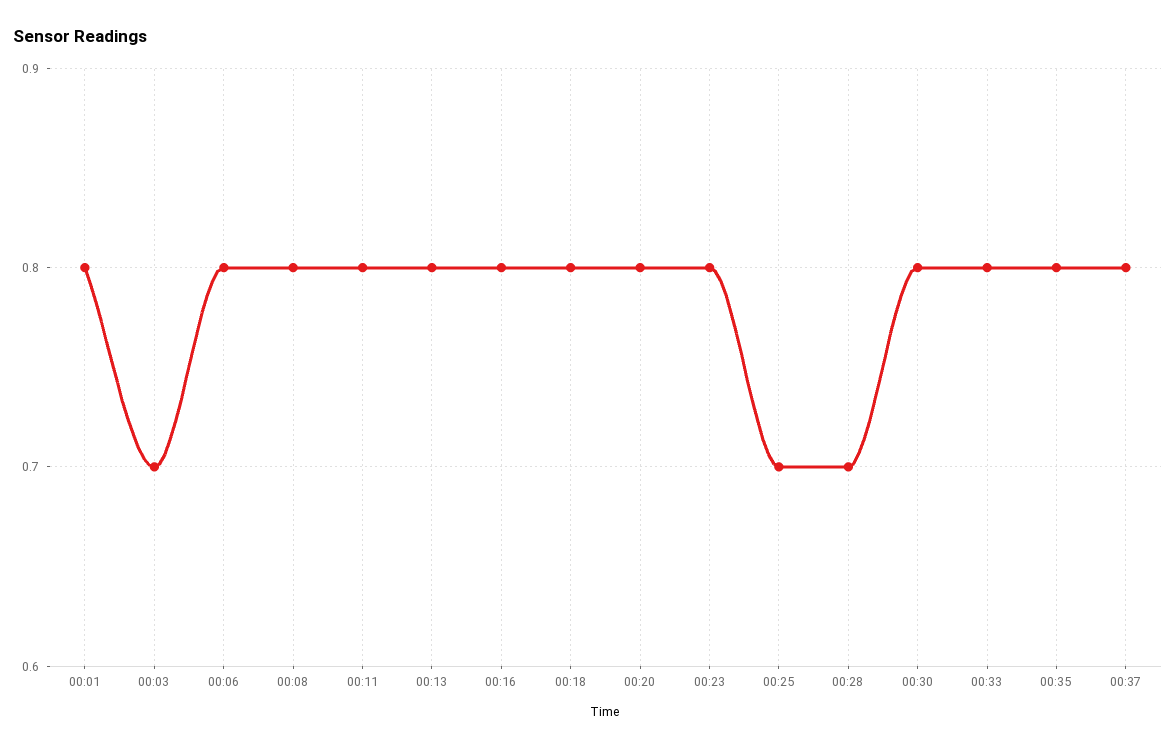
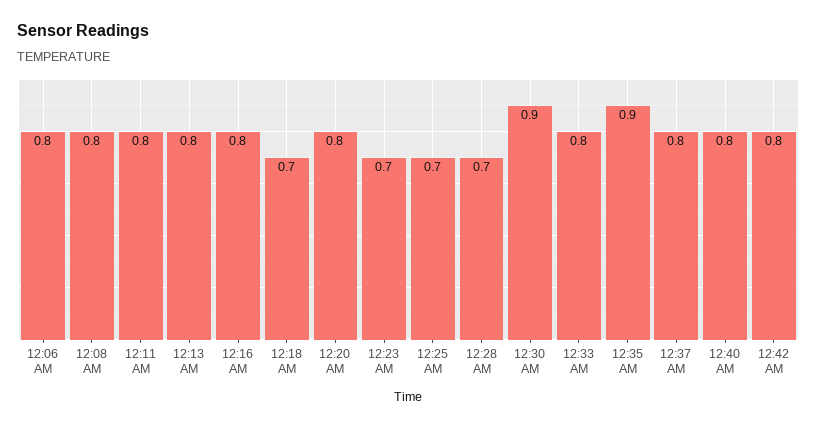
00:01: 0.8 -> none
00:03: 0.7 -> none
00:18: 0.8 -> 0.7
00:23: 0.8 -> 0.7
00:30: 0.8 -> 0.9
00:35: 0.8 -> 0.9
12:40 AM: none -> 0.8
12:42 AM: none -> 0.8

